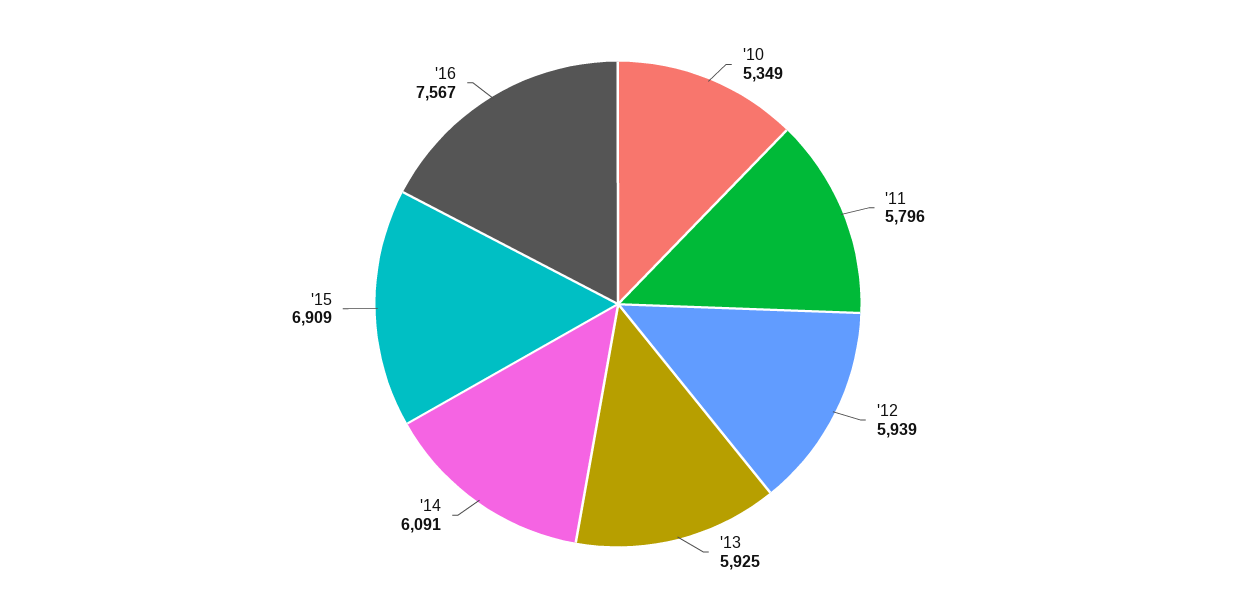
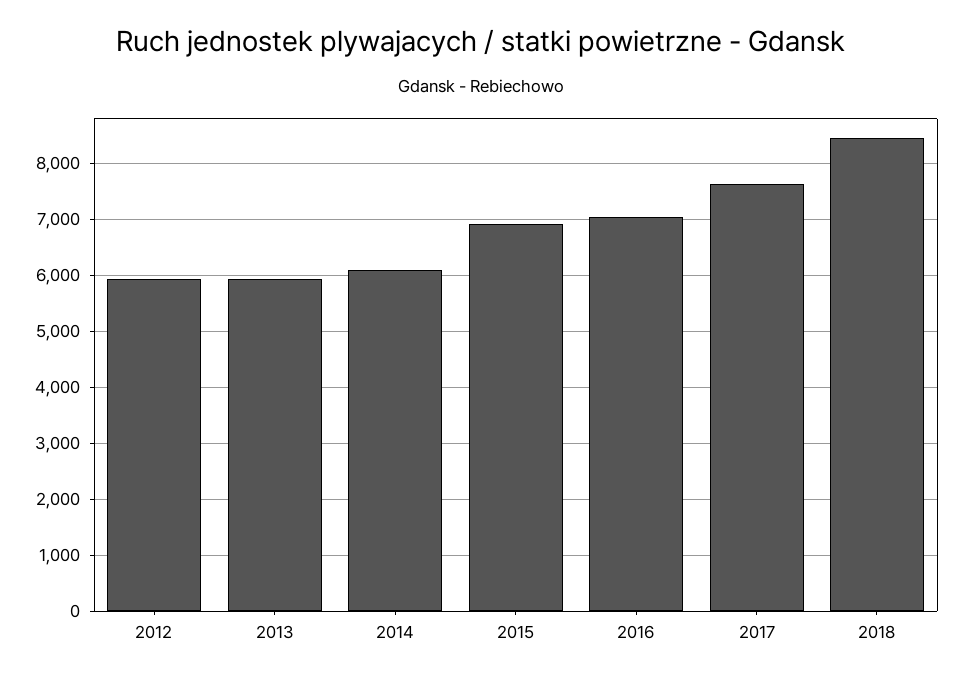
'10: 5349 -> none
'11: 5796 -> none
'16: 7567 -> 7000
2017: none -> 7600
2018: none -> 8400

